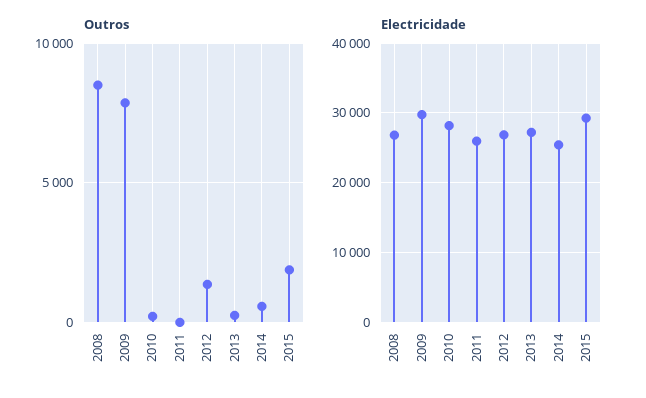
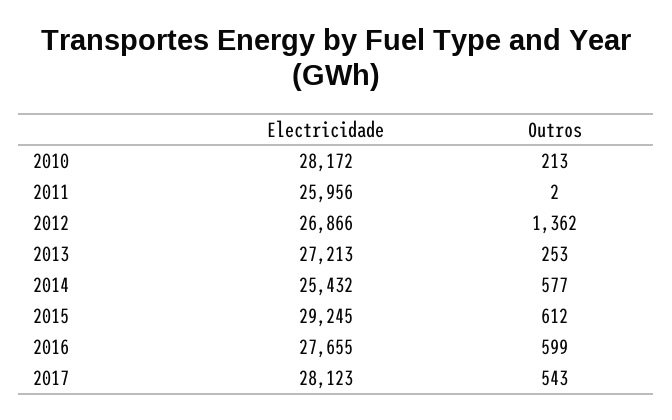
Outros, 2008: 8500 -> none
Outros, 2009: 8000 -> none
Outros, 2015: 2000 -> 612
Electricidade, 2008: 27000 -> none
Electricidade, 2009: 30000 -> none
Electricidade, 2016: none -> 27655
Outros, 2016: none -> 599
Electricidade, 2017: none -> 28123
Outros, 2017: none -> 543

